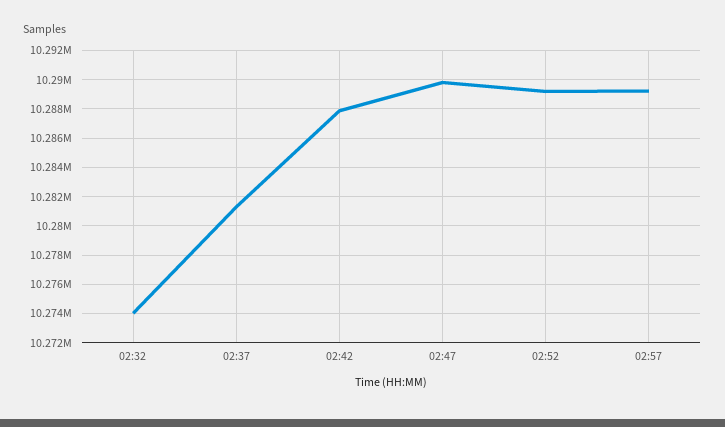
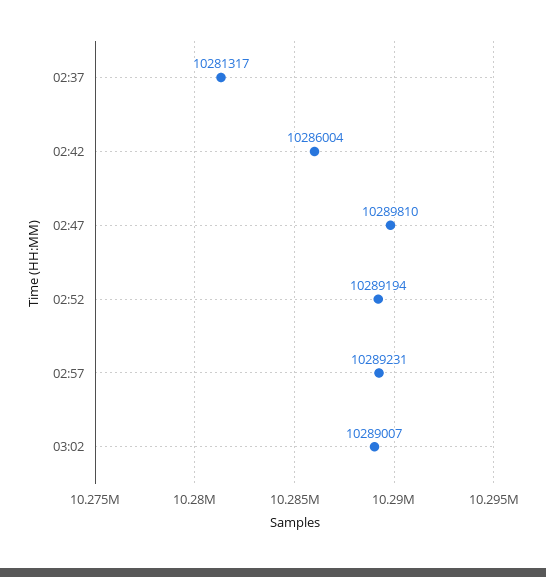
02:32: 10274000 -> none
02:42: 10288000 -> 10286004
03:02: none -> 10289007

